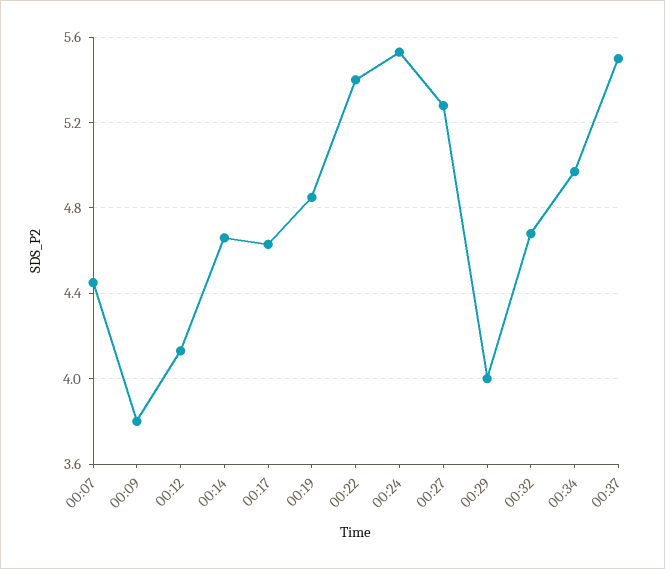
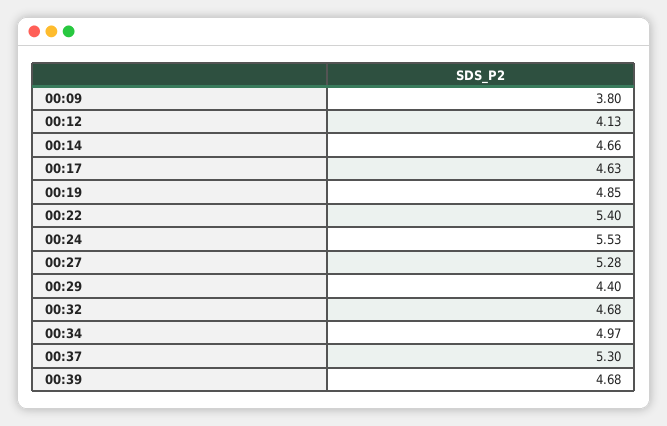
00:07: 4.45 -> none
00:29: 4 -> 4.4
00:37: 5.5 -> 5.3
00:39: none -> 4.68

